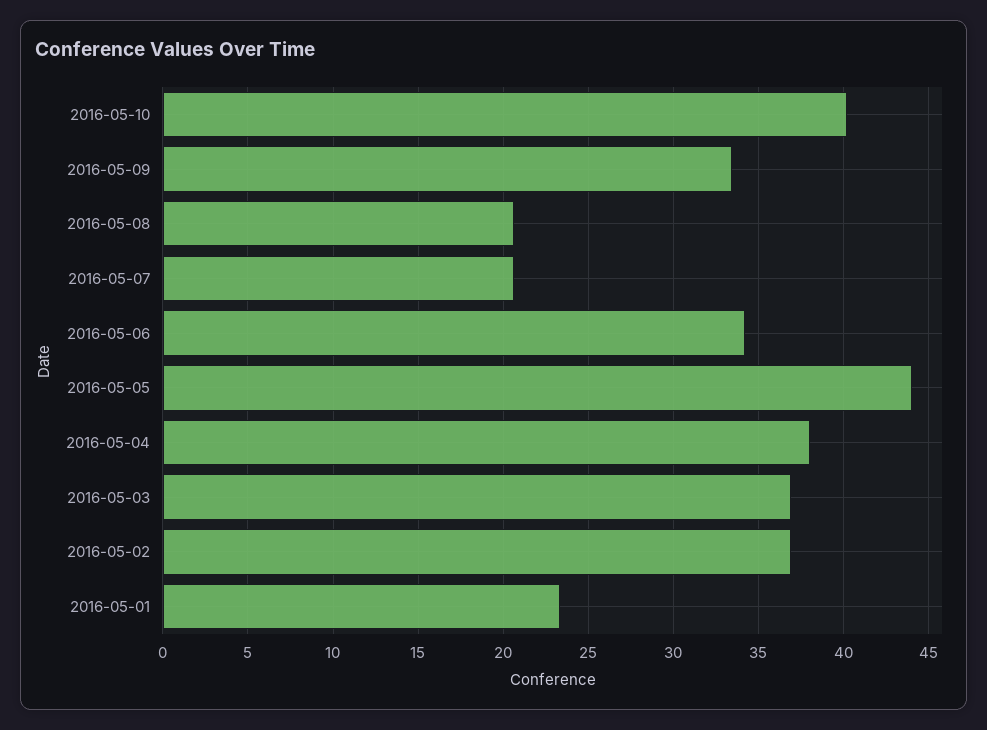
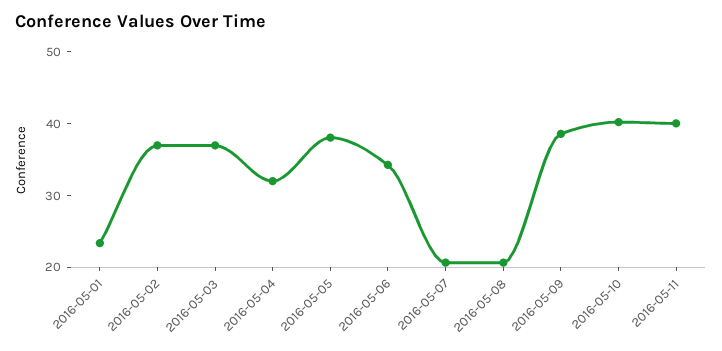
2016-05-09: 33.5 -> 38
2016-05-05: 44 -> 38
2016-05-04: 38 -> 32
2016-05-11: none -> 40

